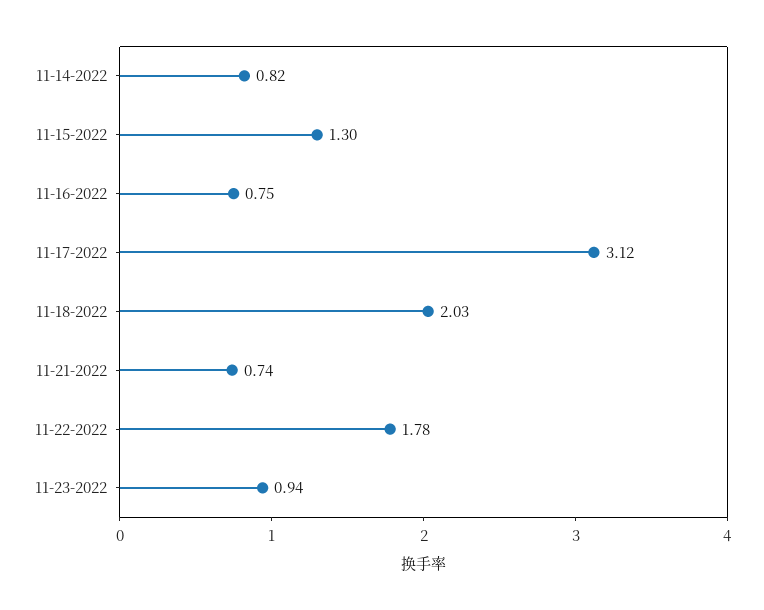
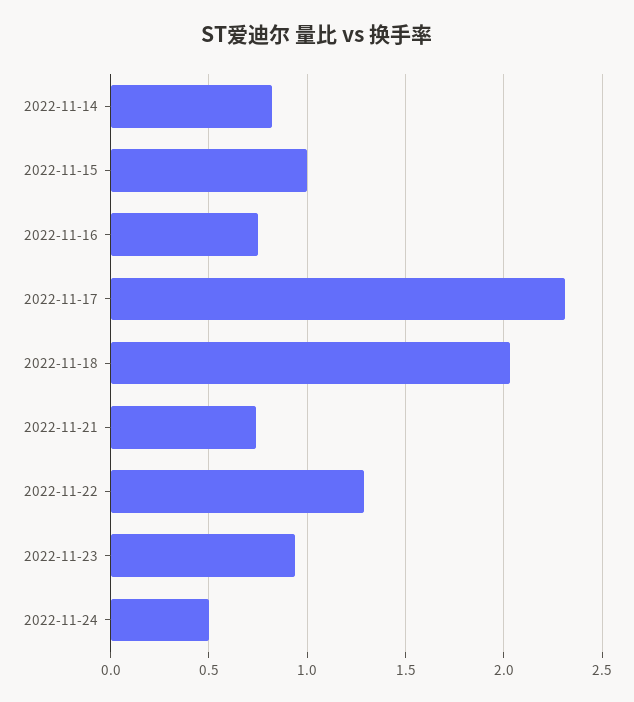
11-15-2022: 1.3 -> 1
11-17-2022: 3.12 -> 2.3
11-22-2022: 1.78 -> 1.3
2022-11-24: none -> 0.5

